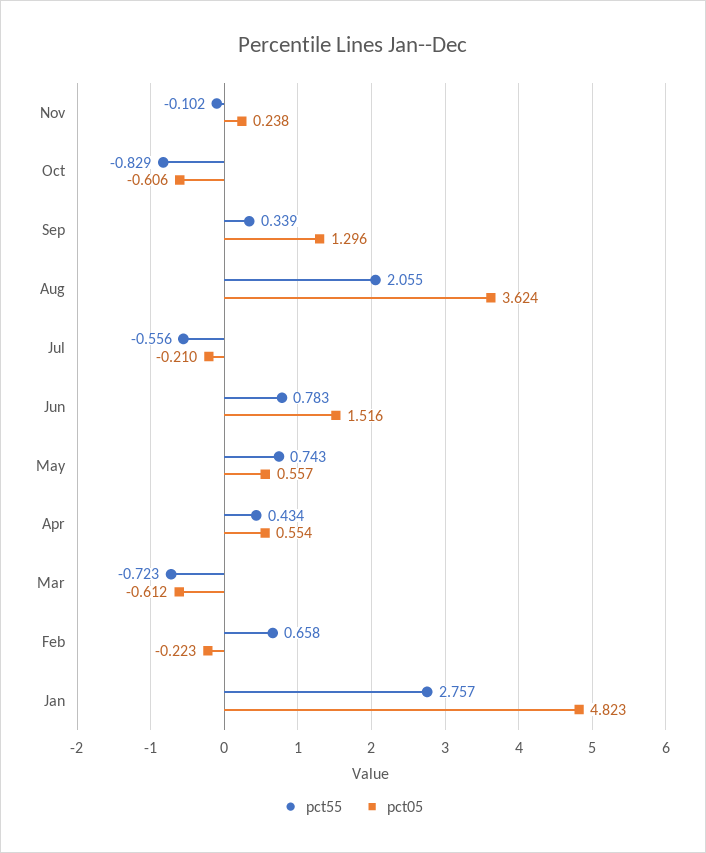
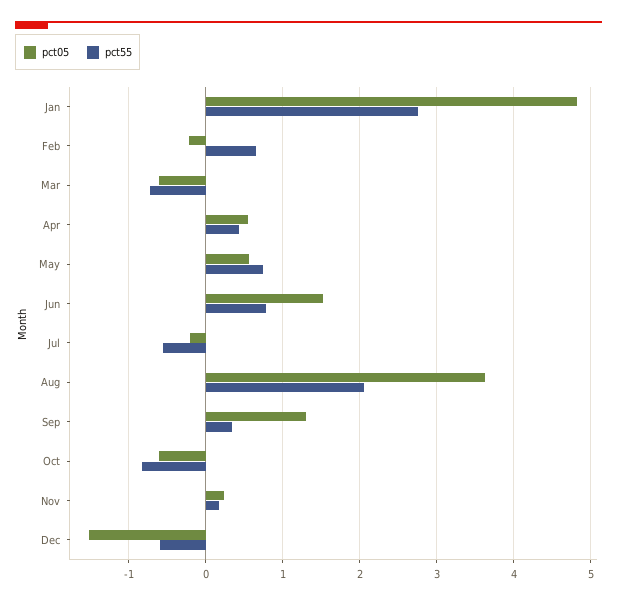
pct55, Nov: -0.102 -> 0.2
pct05, Dec: none -> -1.5
pct55, Dec: none -> -0.6

